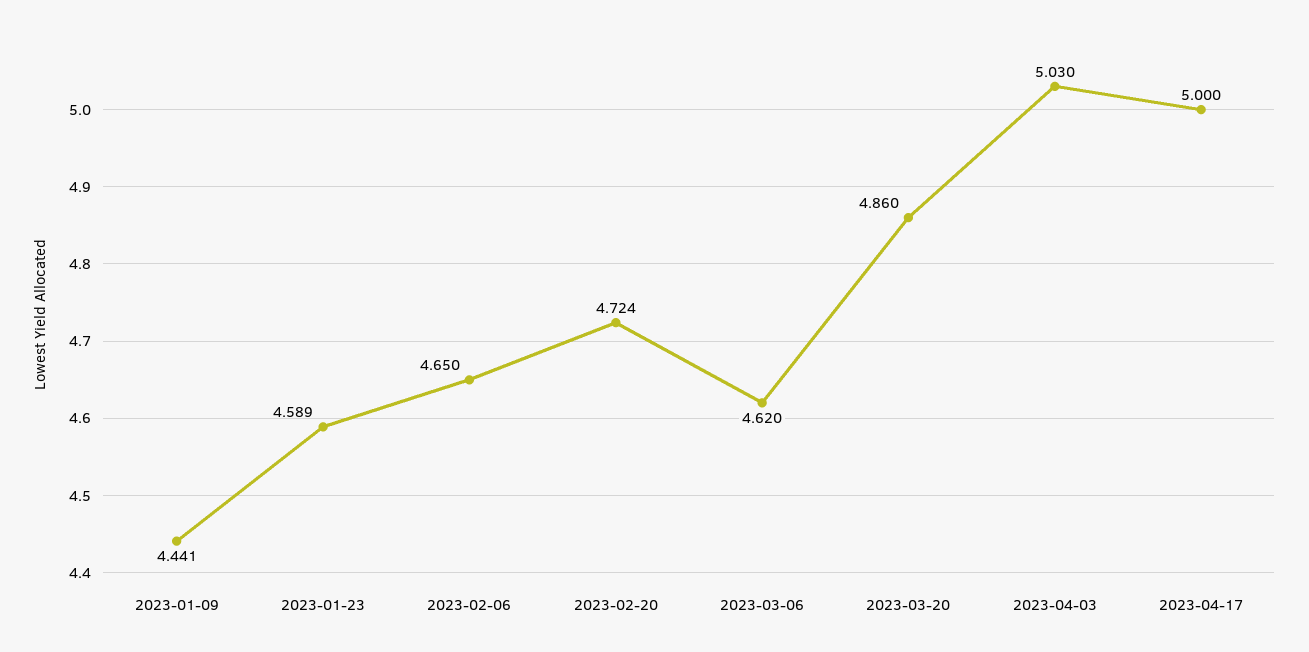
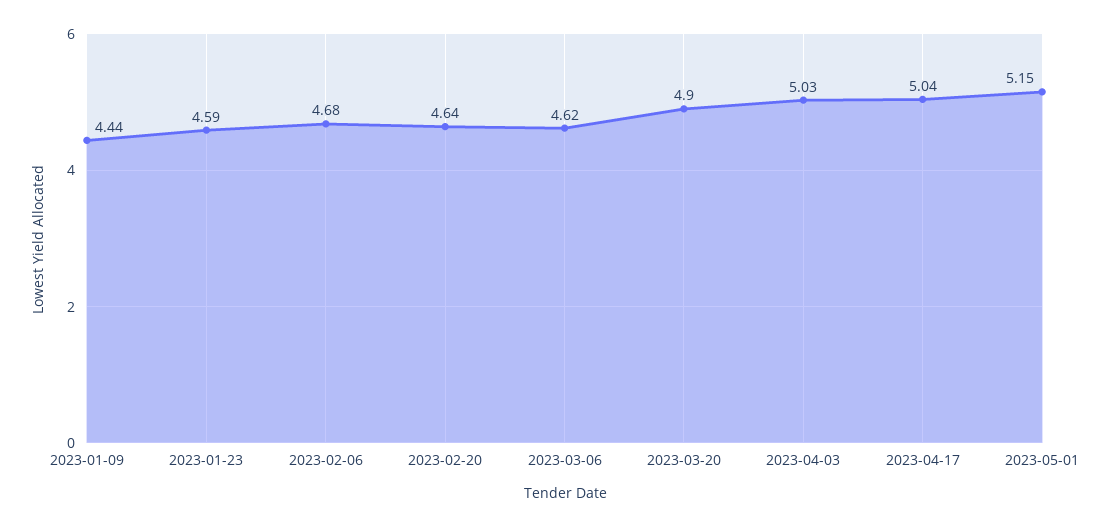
2023-02-06: 4.65 -> 4.68
2023-02-20: 4.724 -> 4.64
2023-03-20: 4.86 -> 4.9
2023-04-17: 5 -> 5.04
2023-05-01: none -> 5.15

